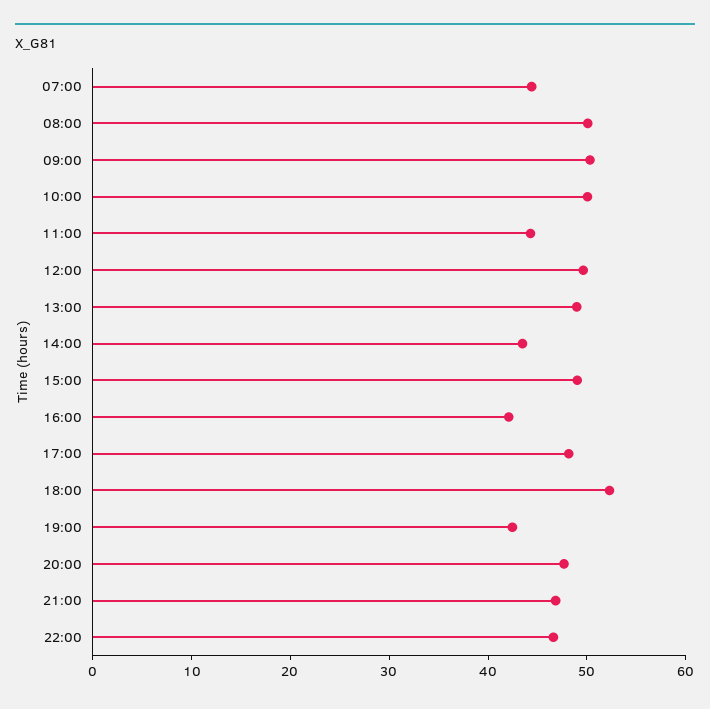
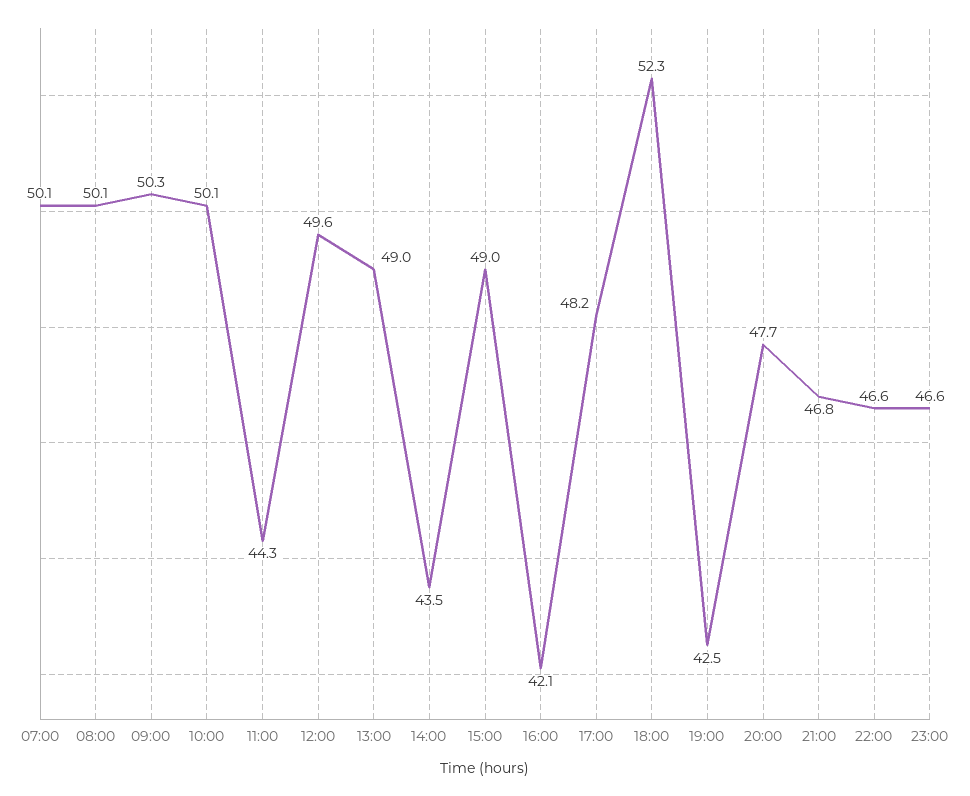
07:00: 44 -> 50.1
23:00: none -> 46.6

